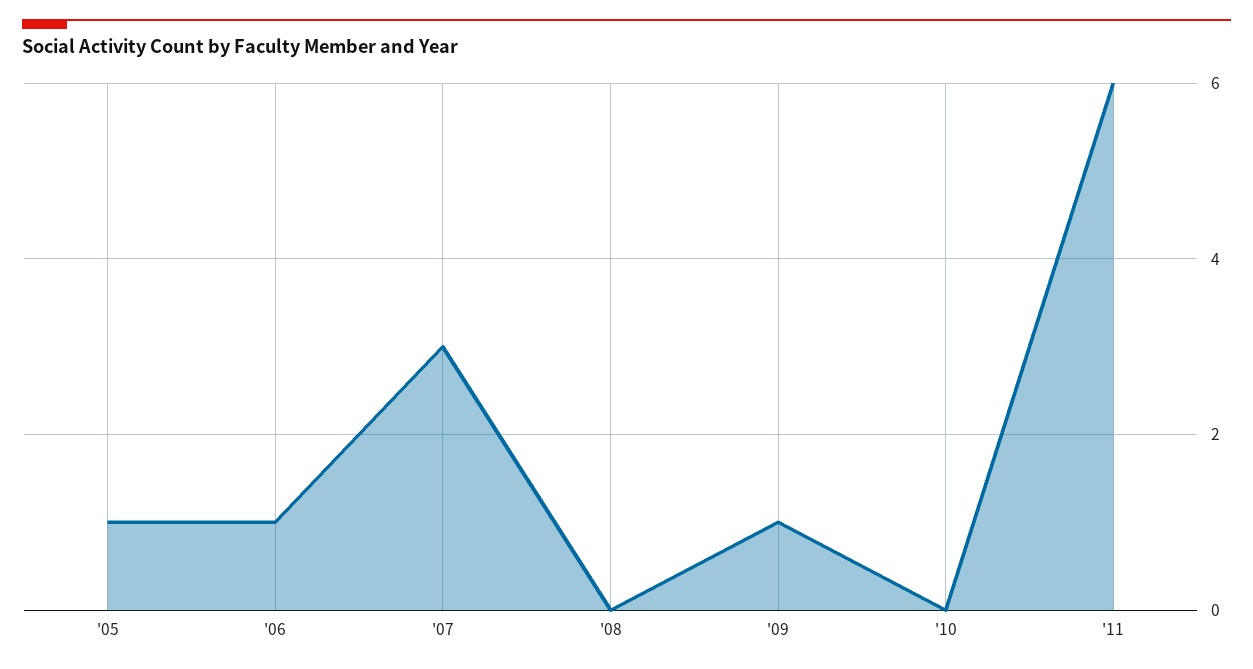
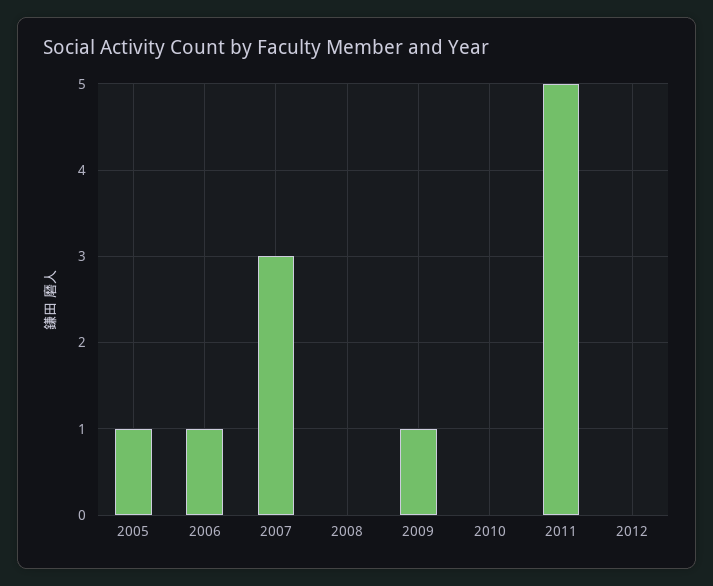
'11: 6 -> 5
2012: none -> 0

